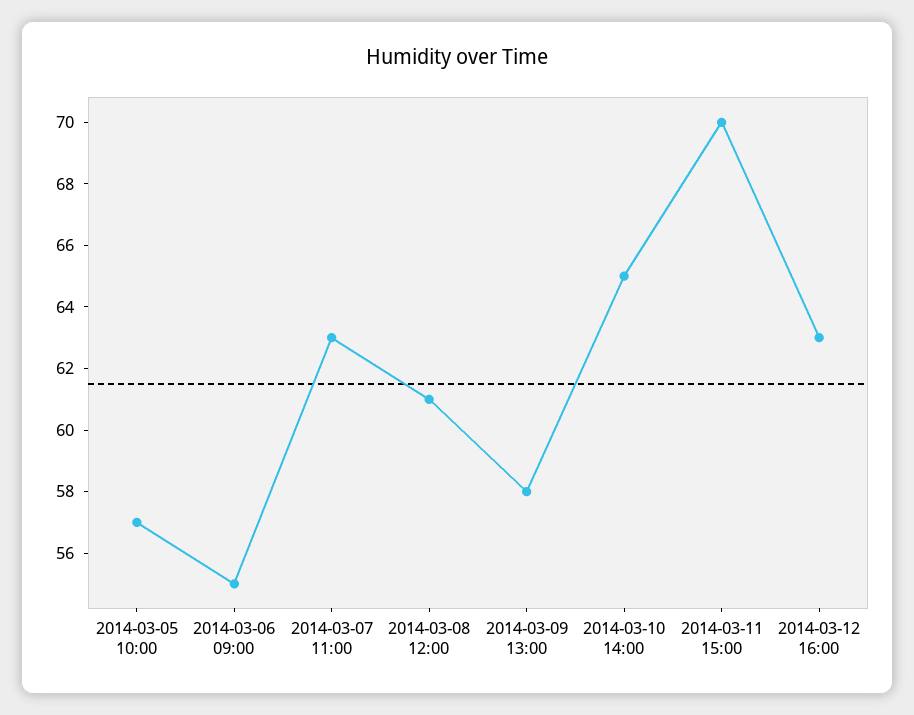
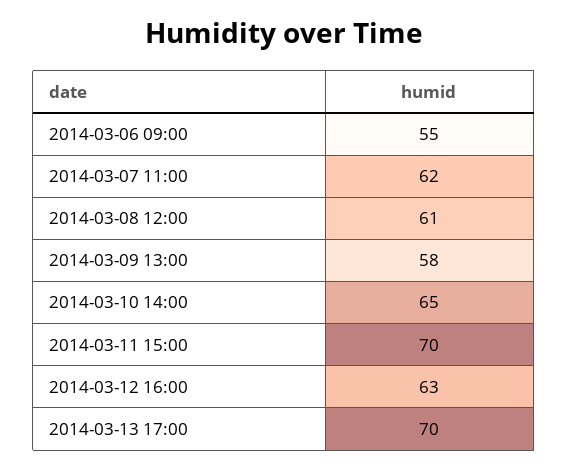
2014-03-05 10:00: 57 -> none
2014-03-07 11:00: 63 -> 62
2014-03-13 17:00: none -> 70

